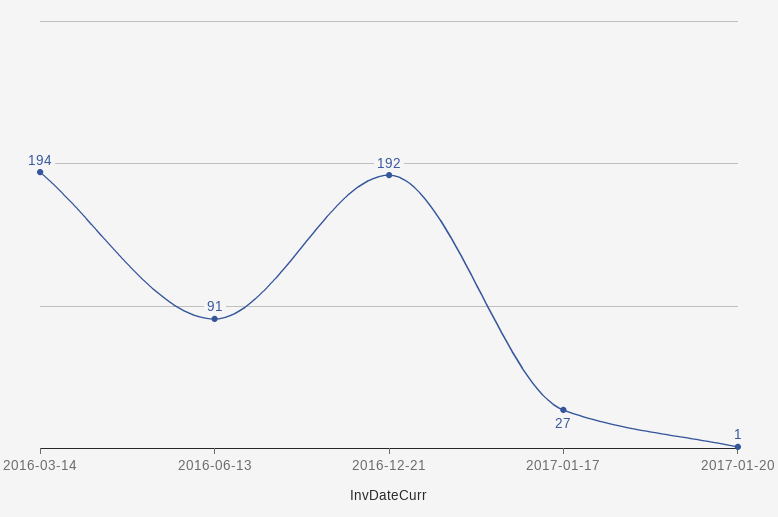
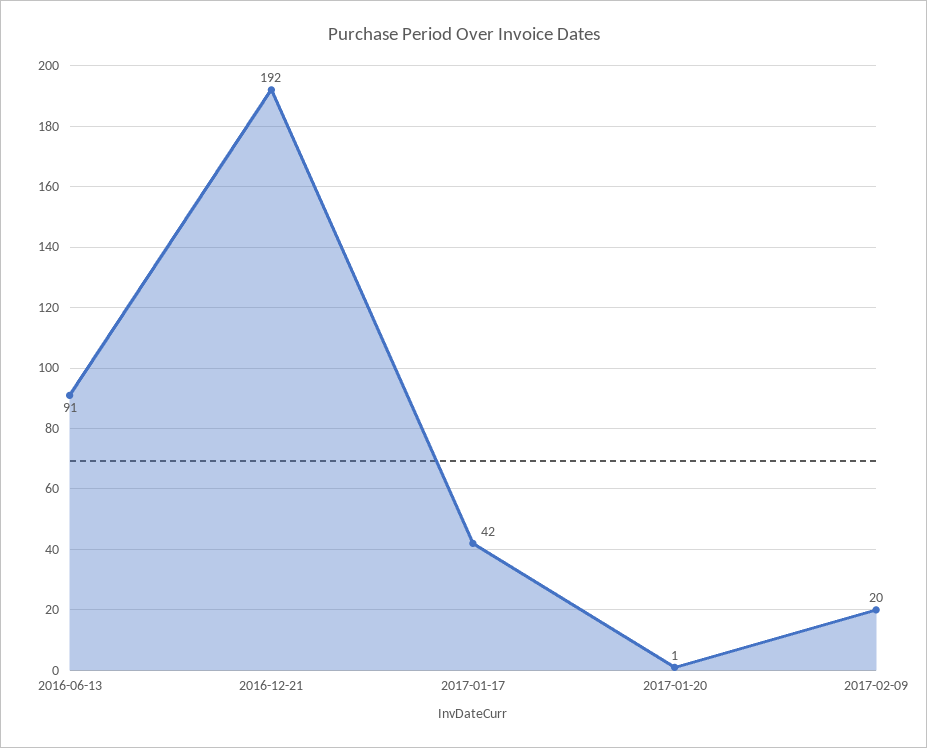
2016-03-14: 194 -> none
2017-01-17: 27 -> 42
2017-02-09: none -> 20

